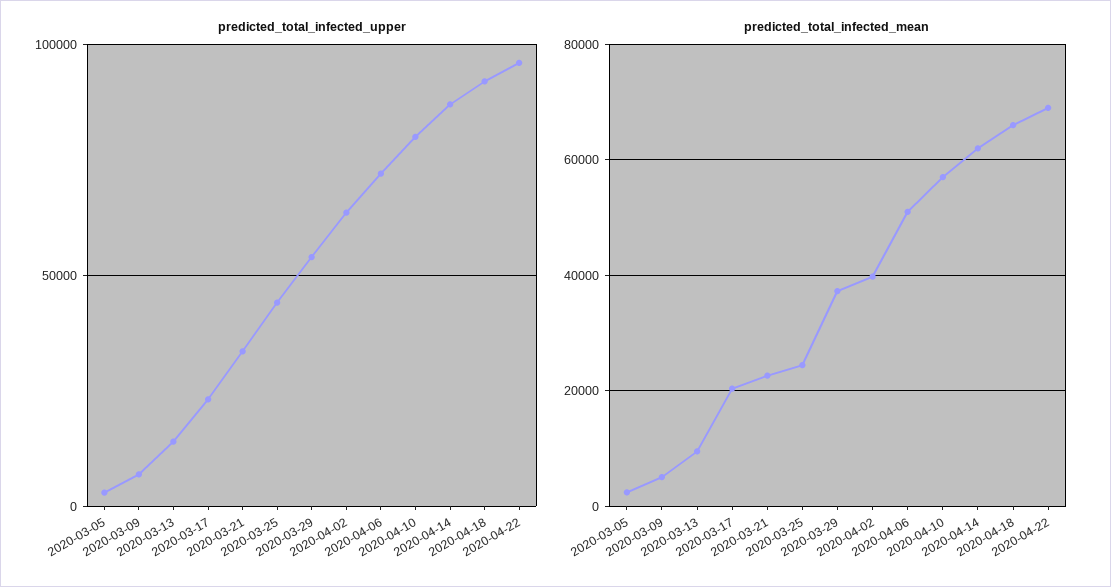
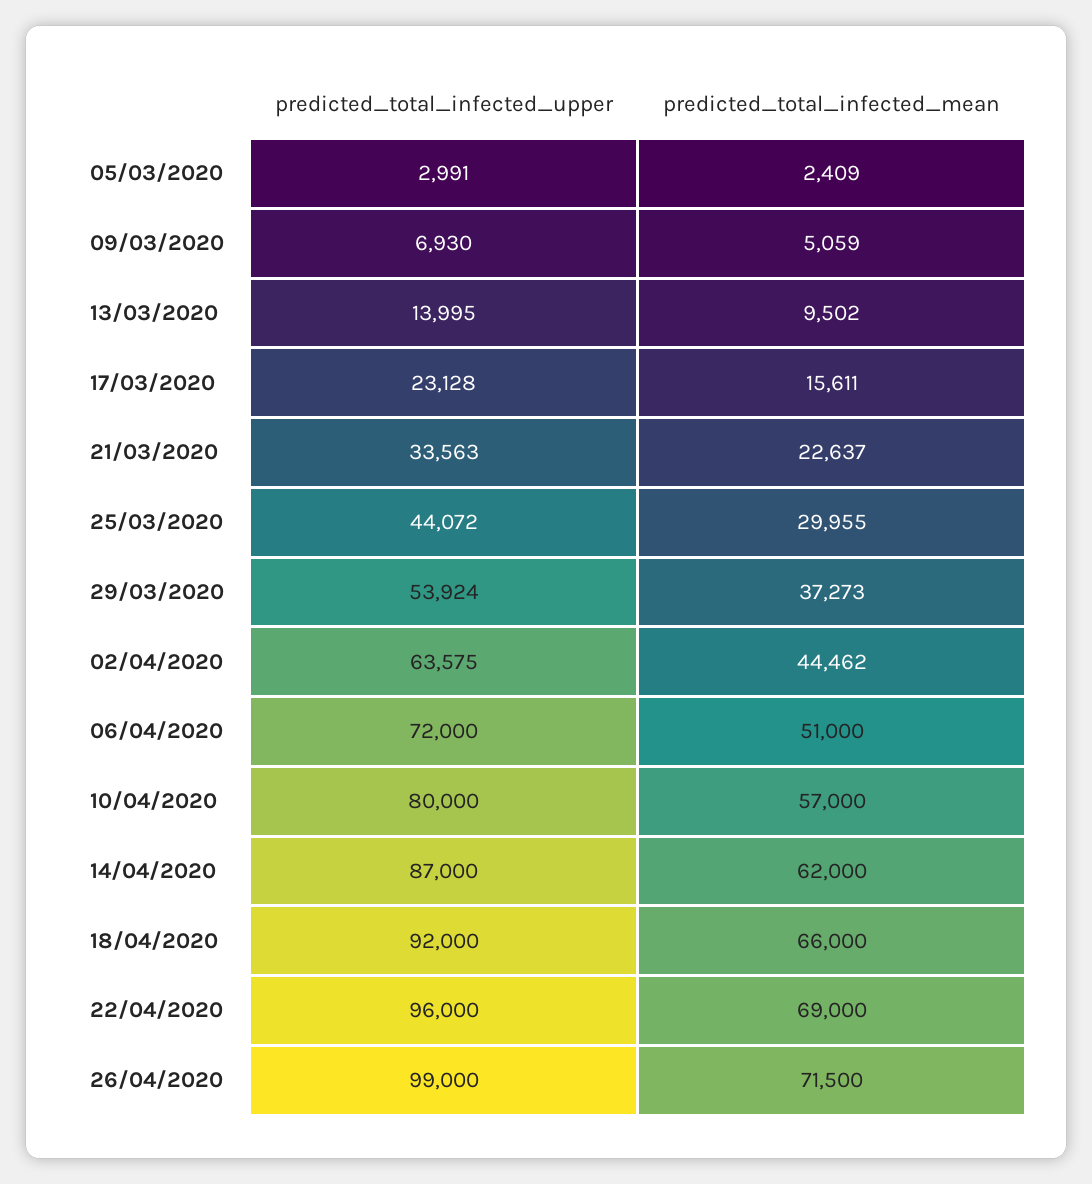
predicted_total_infected_mean, 2020-03-17: 20000 -> 15611
predicted_total_infected_mean, 2020-03-25: 24000 -> 29955
predicted_total_infected_mean, 2020-04-02: 40000 -> 44462
predicted_total_infected_upper, 26/04/2020: none -> 99000
predicted_total_infected_mean, 26/04/2020: none -> 71500

